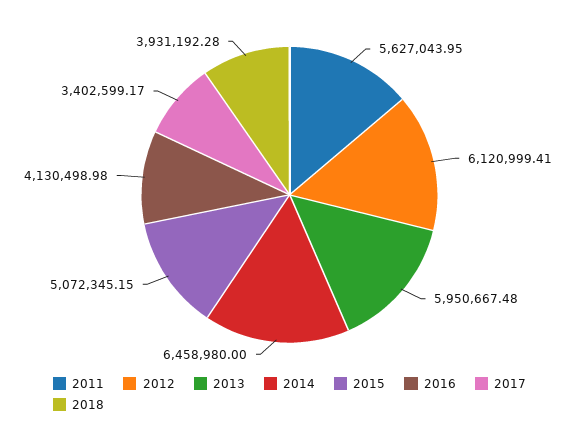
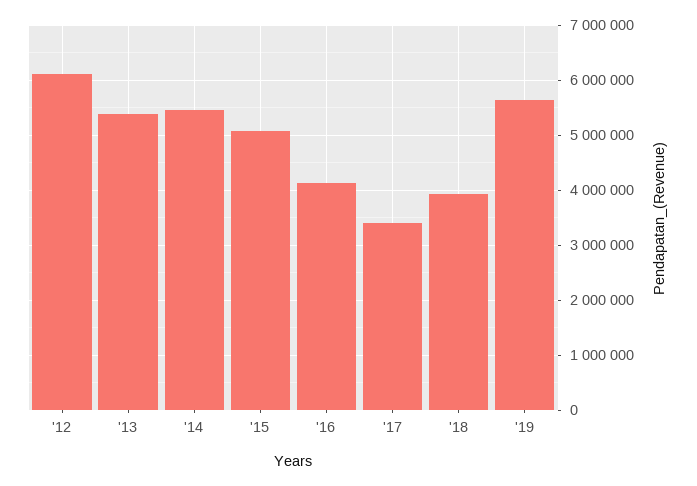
2011: 5627043.95 -> none
2013: 5950667.48 -> 5400000
2014: 6458980 -> 5400000
'19: none -> 5600000

